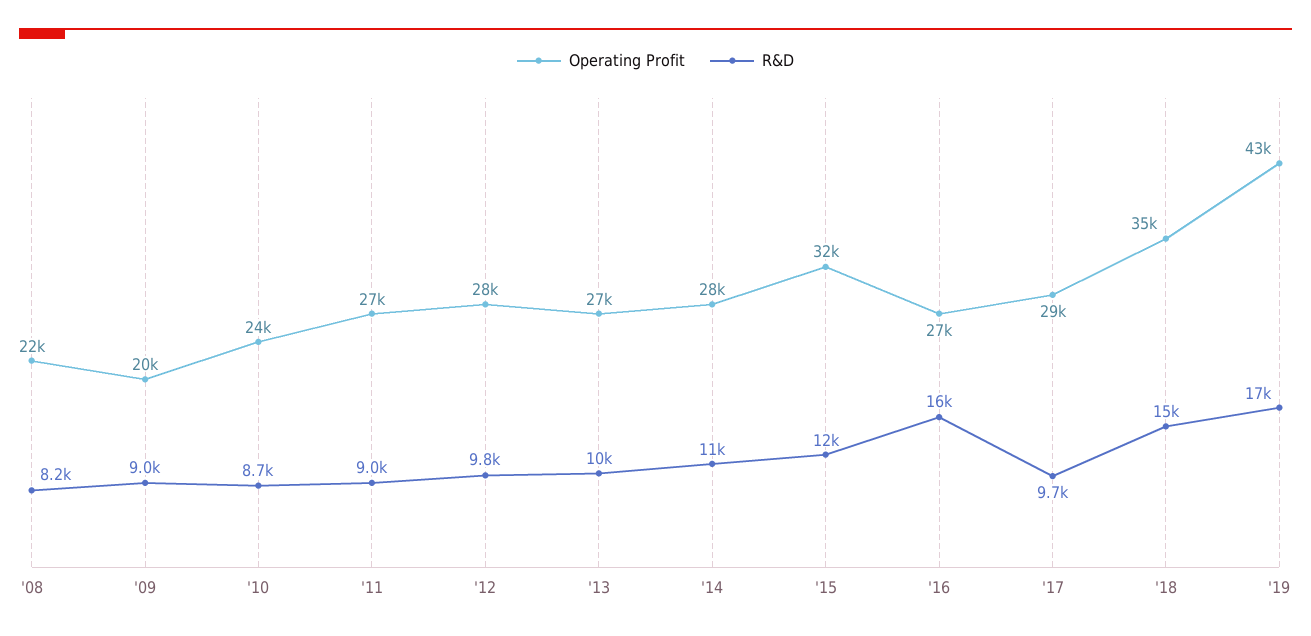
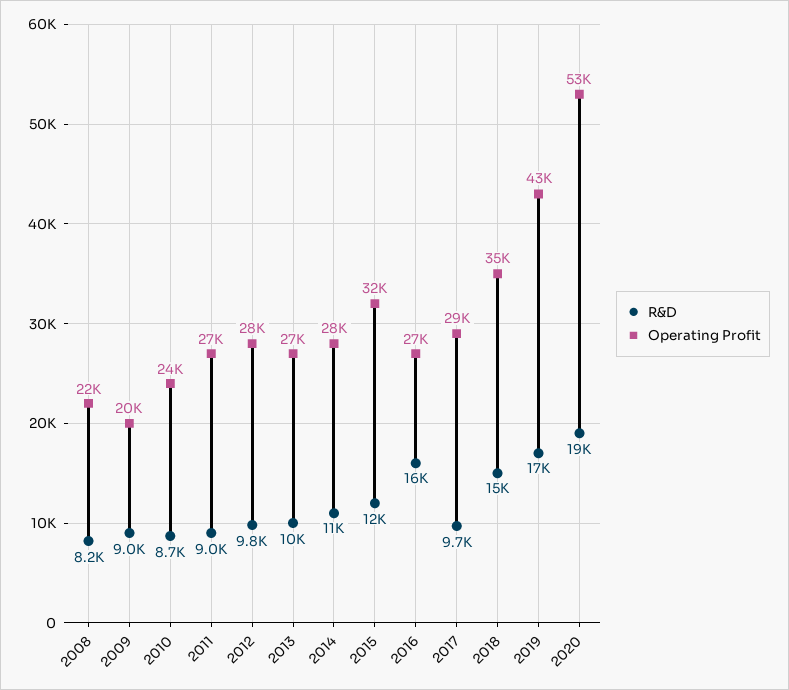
R&D, 2020: none -> 19000
Operating Profit, 2020: none -> 53000

